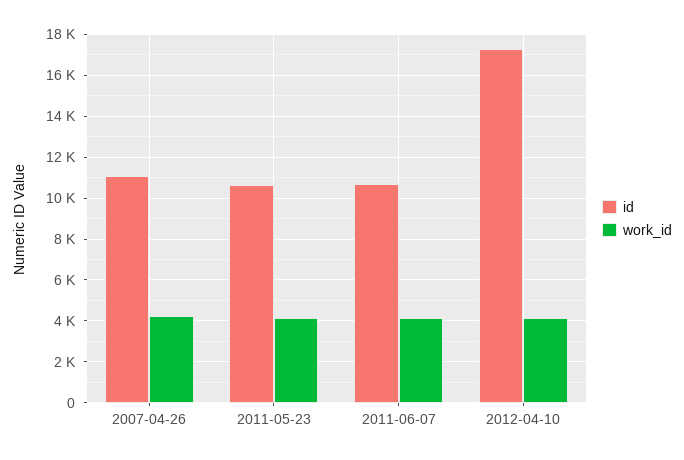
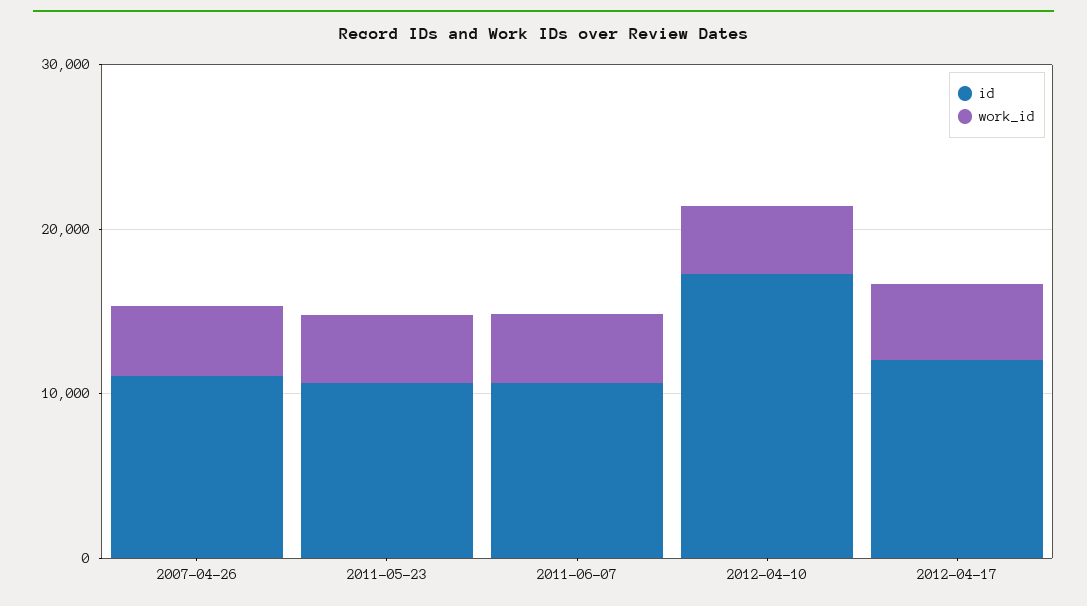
id, 2012-04-17: none -> 12000
work_id, 2012-04-17: none -> 4000

